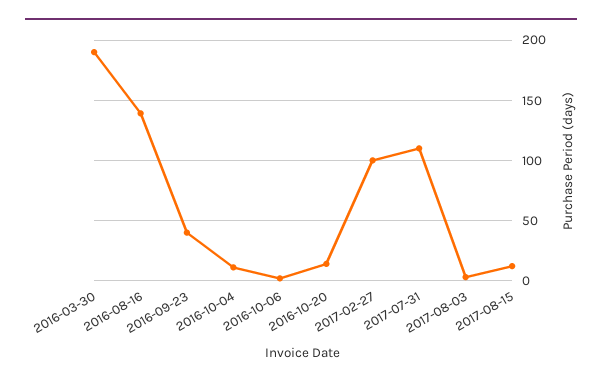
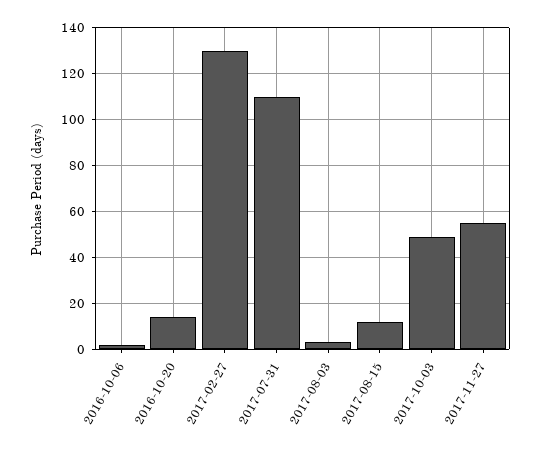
2016-03-30: 190 -> none
2016-08-16: 140 -> none
2016-09-23: 40 -> none
2016-10-04: 10 -> none
2017-02-27: 100 -> 130
2017-10-03: none -> 50
2017-11-27: none -> 55

